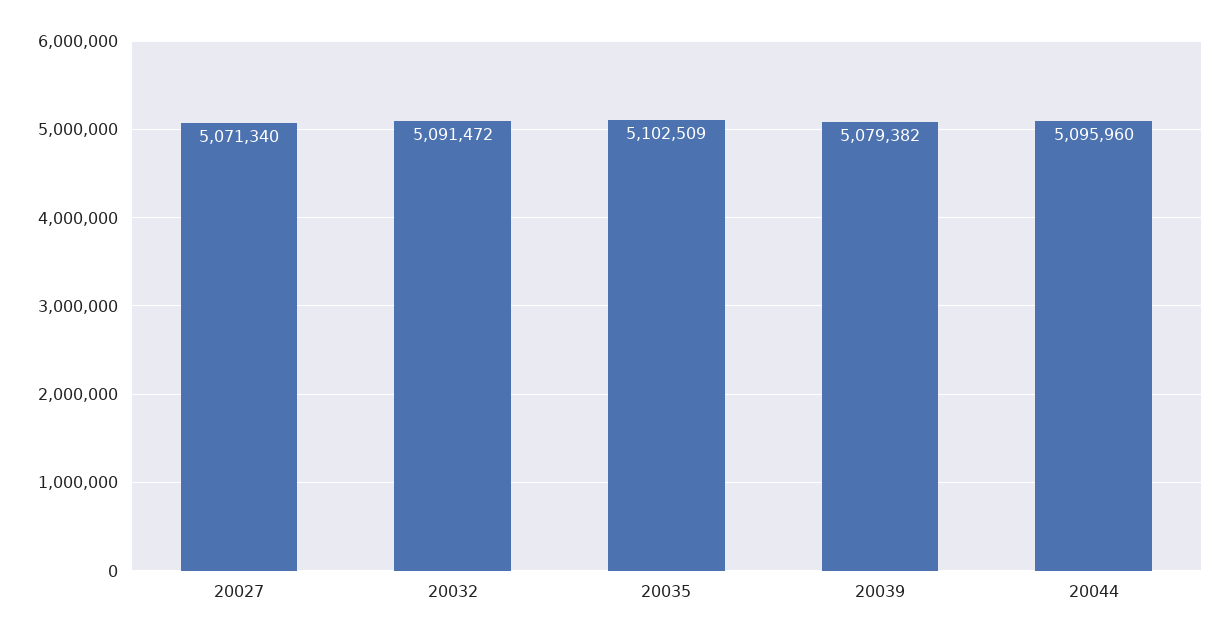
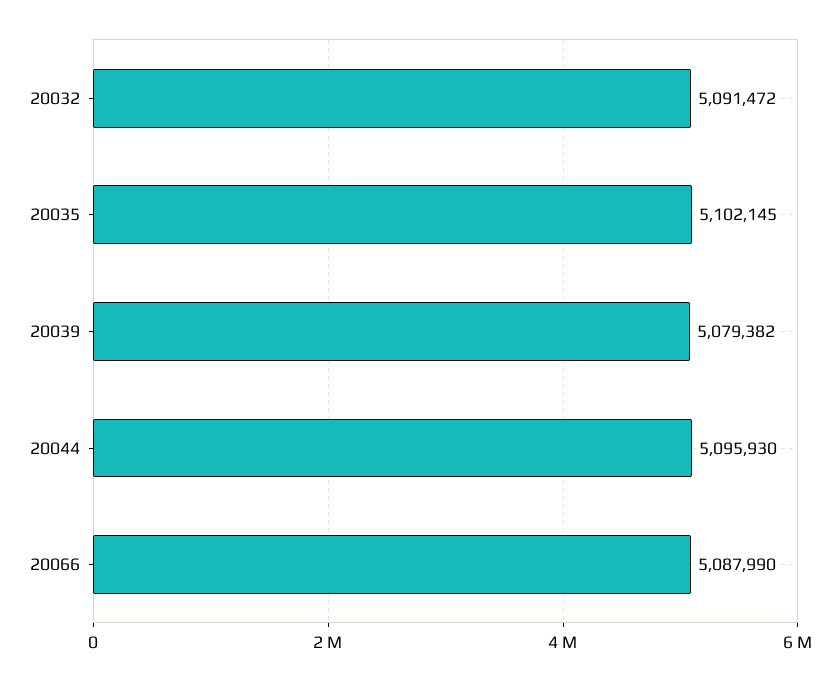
20027: 5071340 -> none
20035: 5102509 -> 5102145
20044: 5095960 -> 5095930
20066: none -> 5087990

